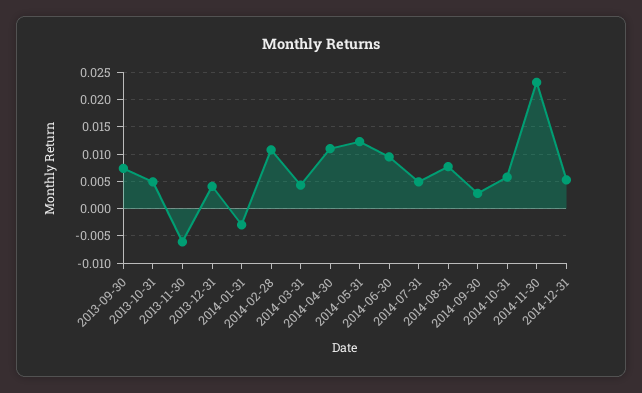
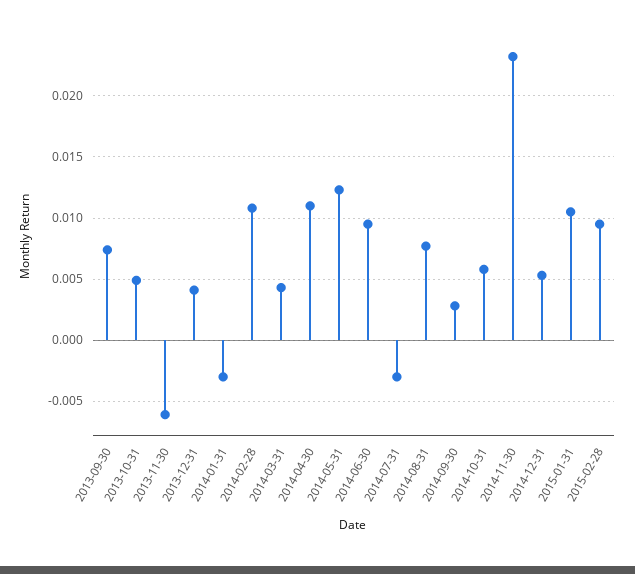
2014-07-31: 0.005 -> -0.003
2015-01-31: none -> 0.0105
2015-02-28: none -> 0.0095

